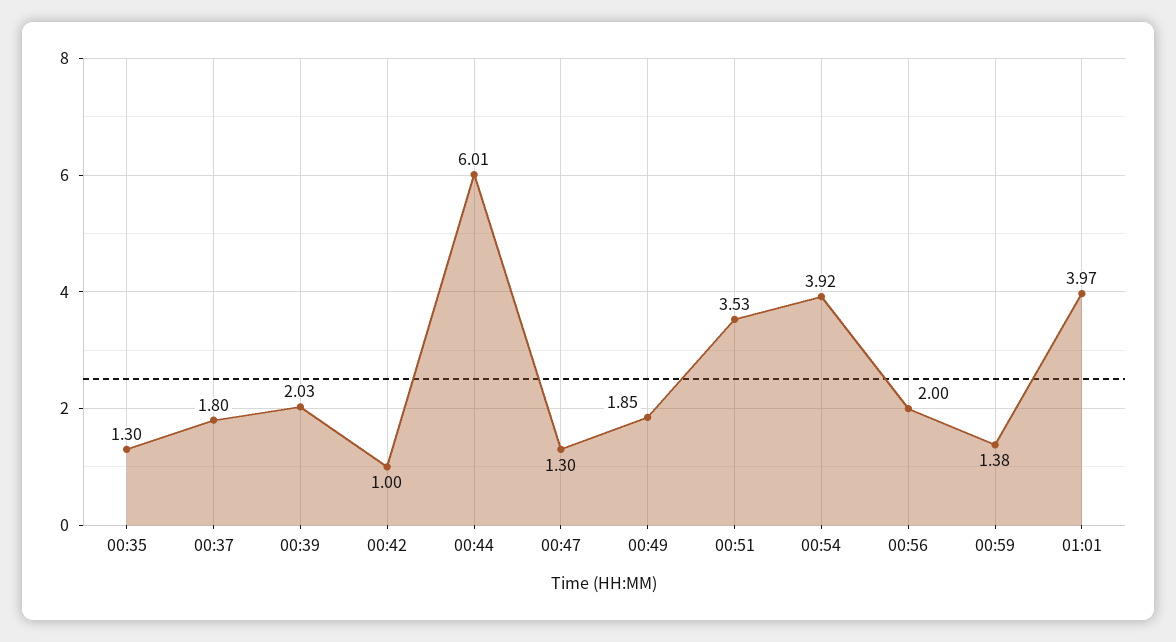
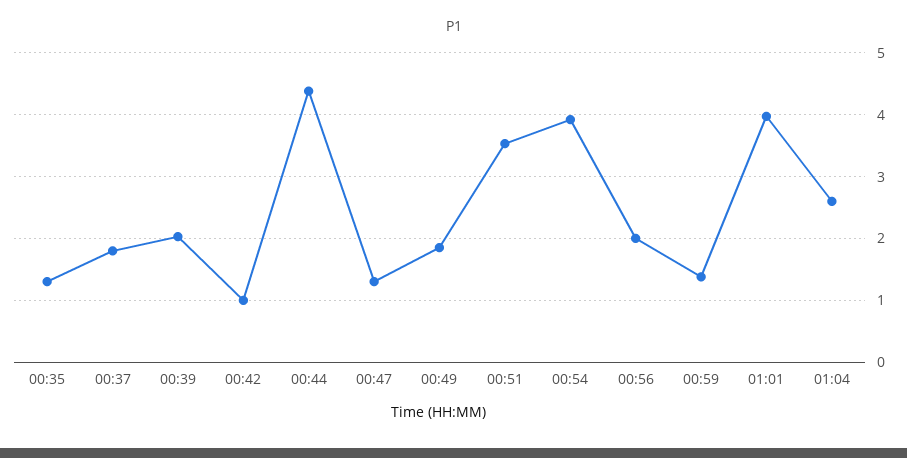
00:44: 6.01 -> 4.4
01:04: none -> 2.6

